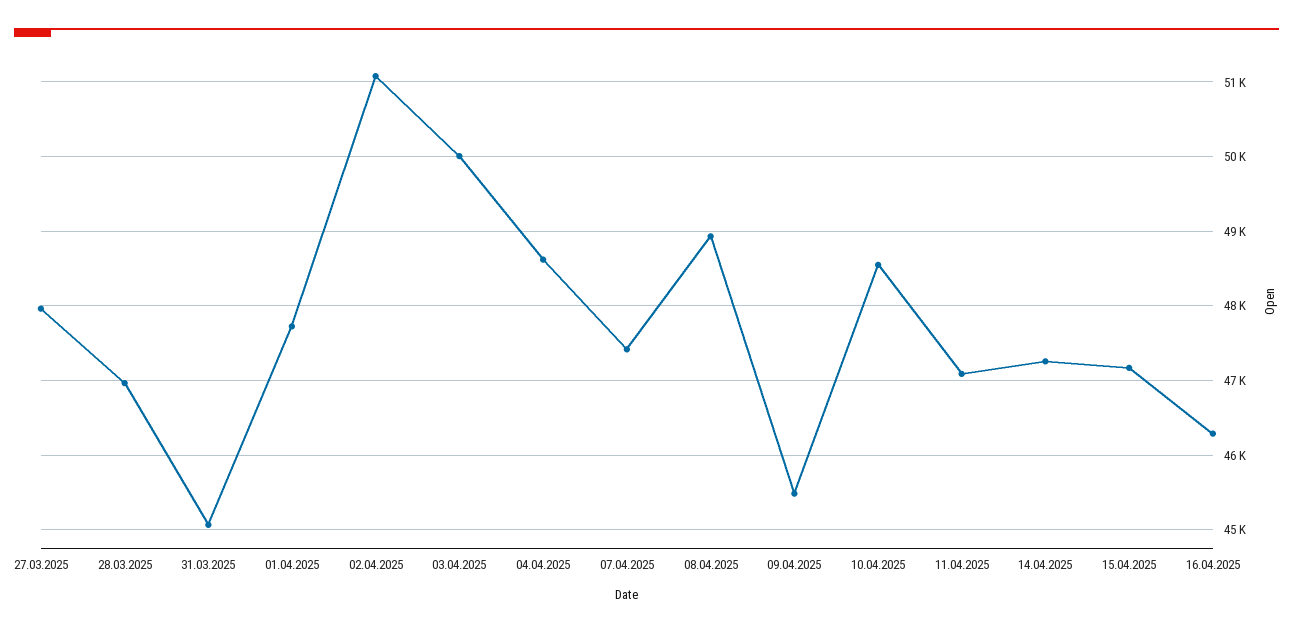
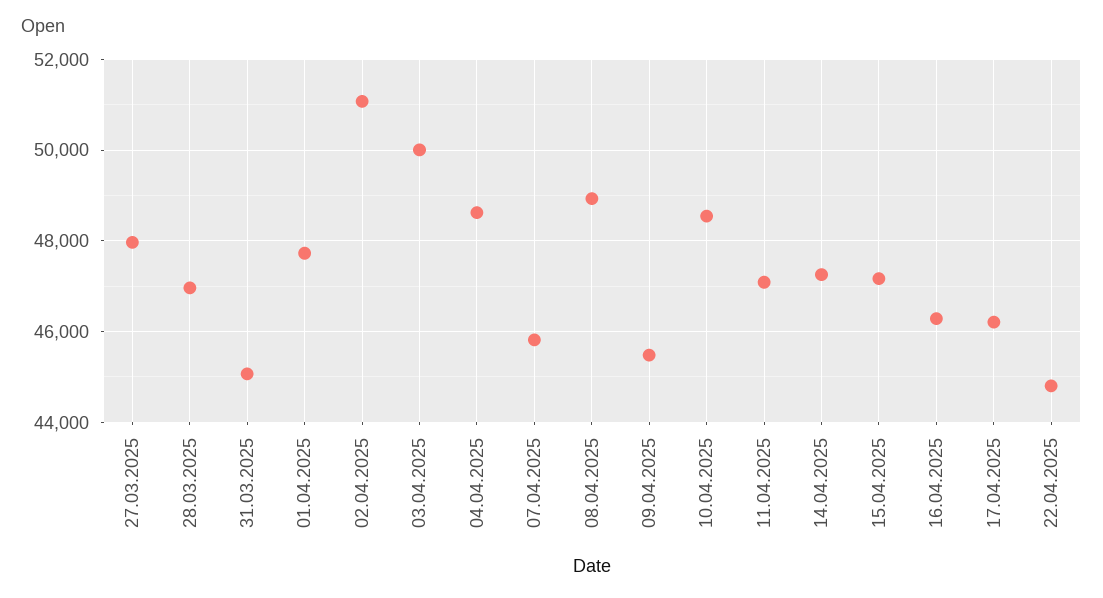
07.04.2025: 47400 -> 45800
17.04.2025: none -> 46200
22.04.2025: none -> 44800

